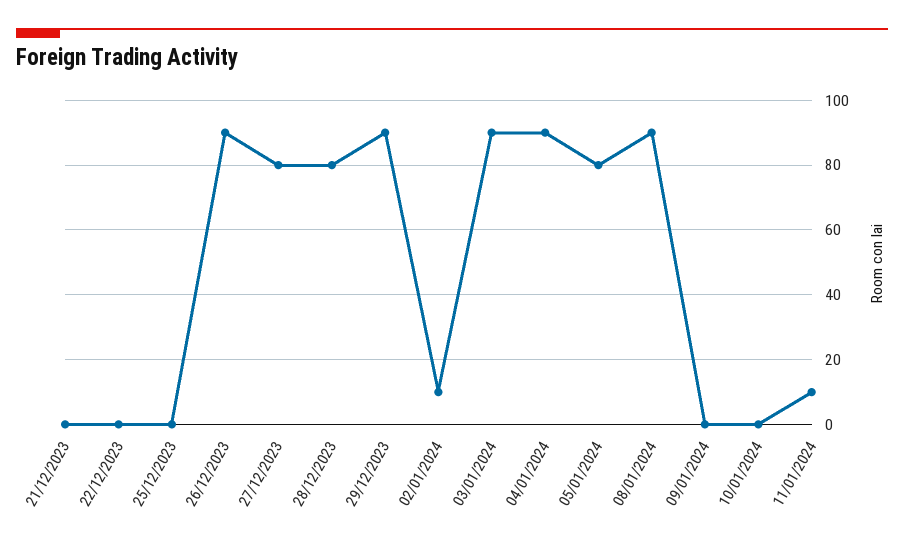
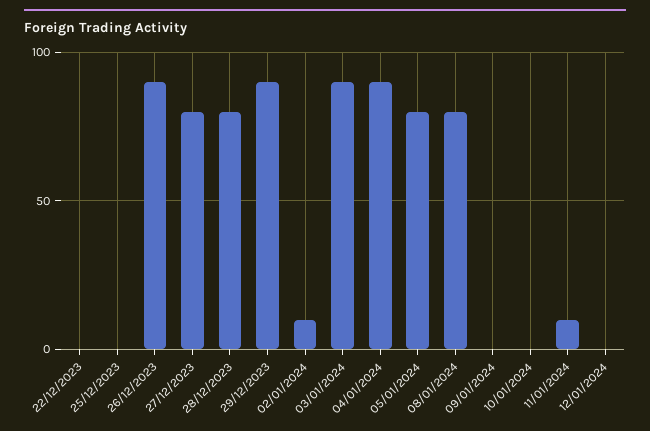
21/12/2023: 0 -> none
08/01/2024: 90 -> 80
12/01/2024: none -> 0

